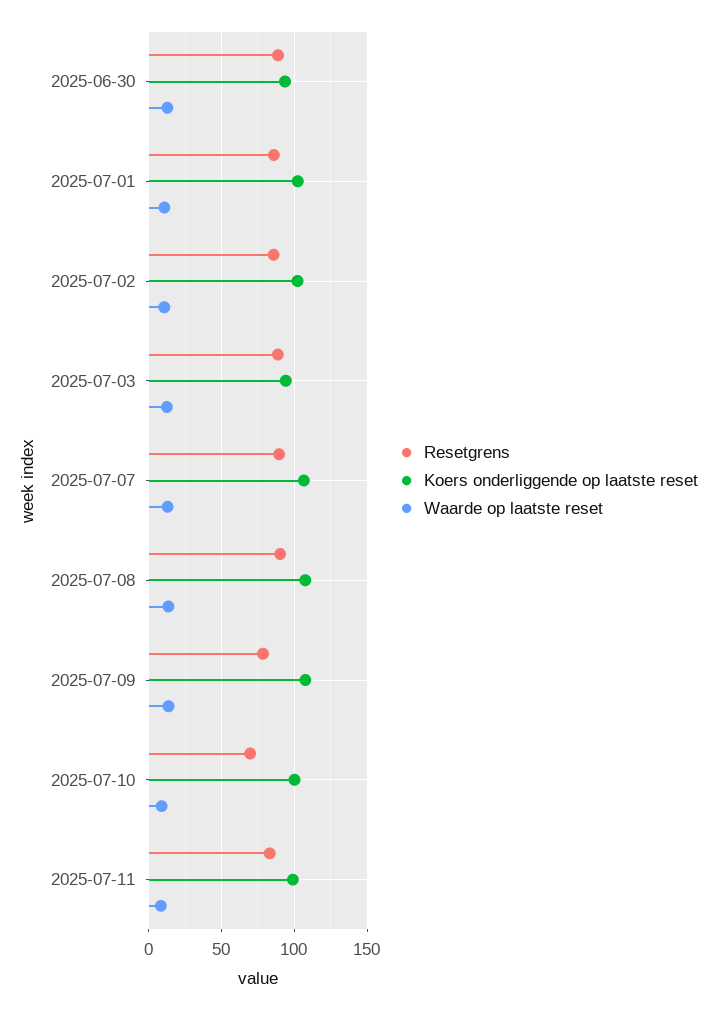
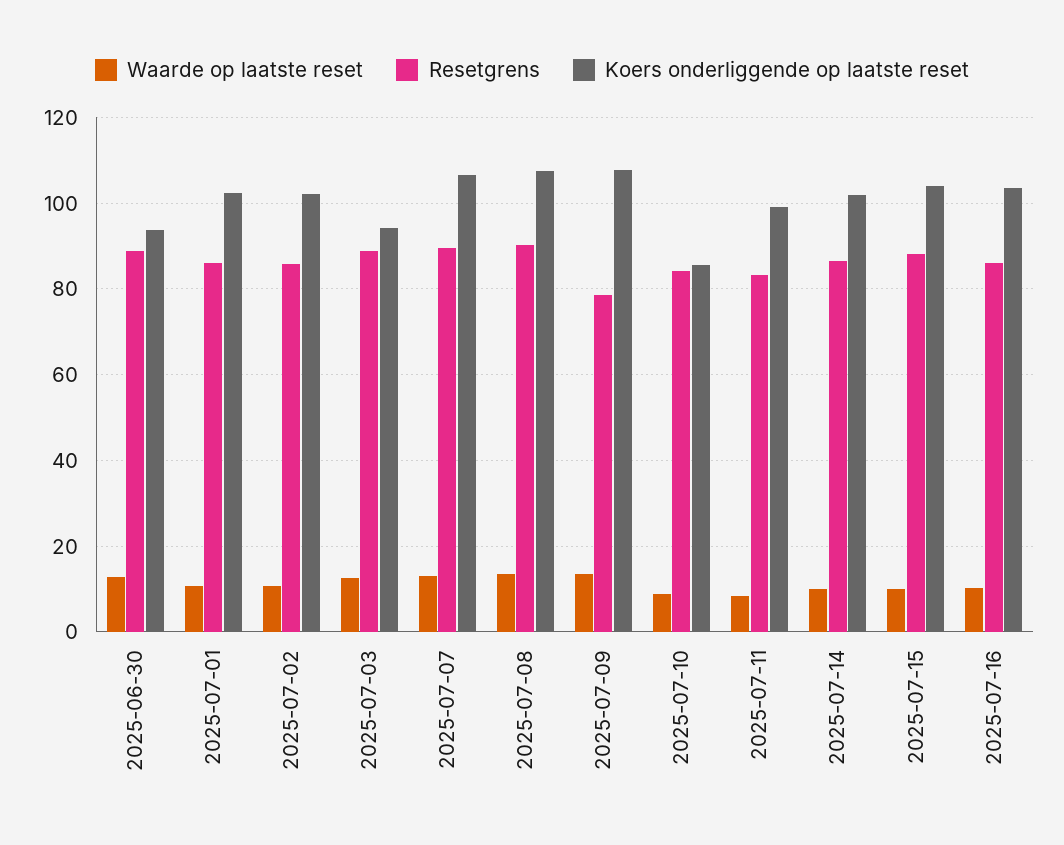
Resetgrens, 2025-07-10: 70 -> 84
Koers onderliggende op laatste reset, 2025-07-10: 100 -> 86
Waarde op laatste reset, 2025-07-14: none -> 10
Resetgrens, 2025-07-14: none -> 86
Koers onderliggende op laatste reset, 2025-07-14: none -> 102
Waarde op laatste reset, 2025-07-15: none -> 10
Resetgrens, 2025-07-15: none -> 88
Koers onderliggende op laatste reset, 2025-07-15: none -> 104
Waarde op laatste reset, 2025-07-16: none -> 10
Resetgrens, 2025-07-16: none -> 86
Koers onderliggende op laatste reset, 2025-07-16: none -> 104

